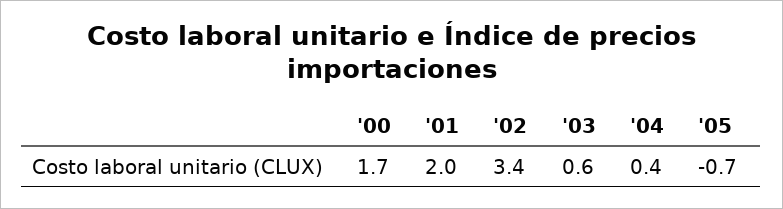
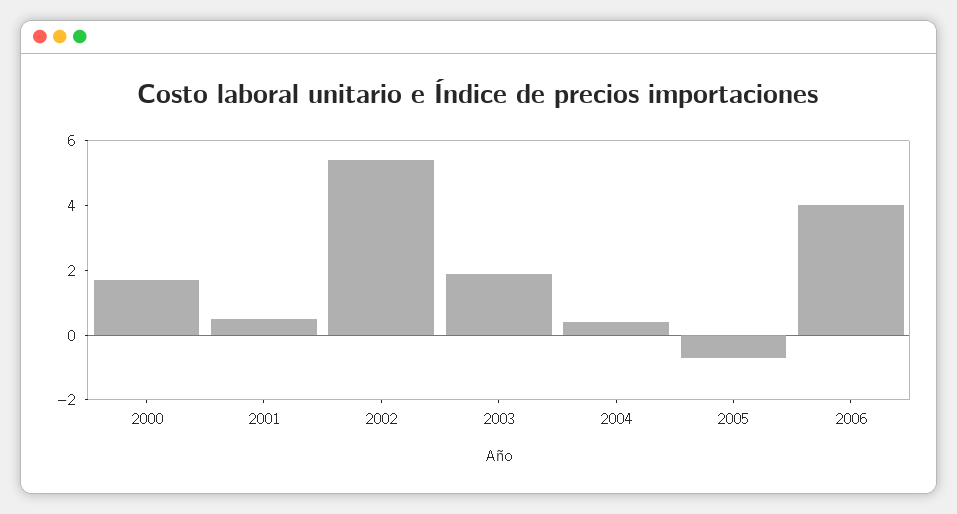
'01: 2 -> 0.5
'02: 3.4 -> 5.5
'03: 0.6 -> 2
2006: none -> 4

